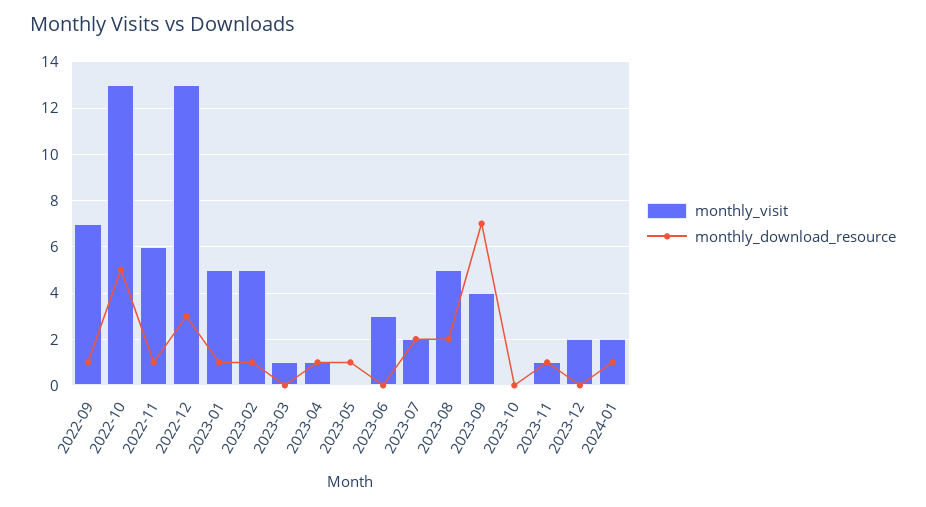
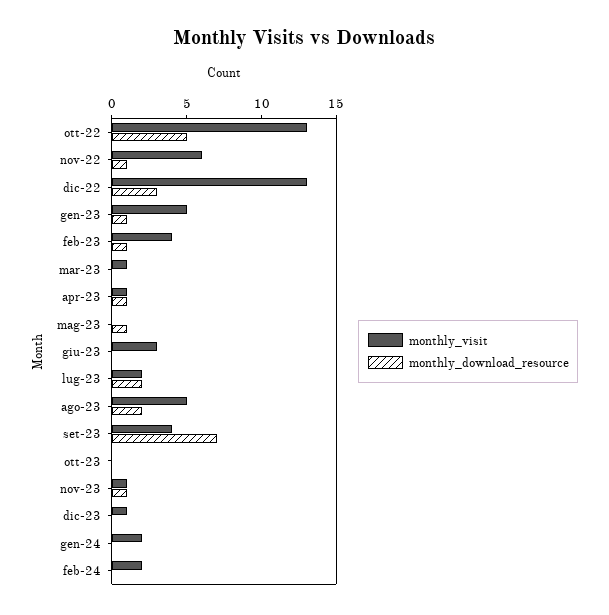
monthly_visit, 2022-09: 7 -> none
monthly_download_resource, 2022-09: 1 -> none
monthly_visit, 2023-02: 5 -> 4
monthly_visit, 2023-12: 2 -> 1
monthly_download_resource, 2024-01: 1 -> 0
monthly_visit, feb-24: none -> 2
monthly_download_resource, feb-24: none -> 0

